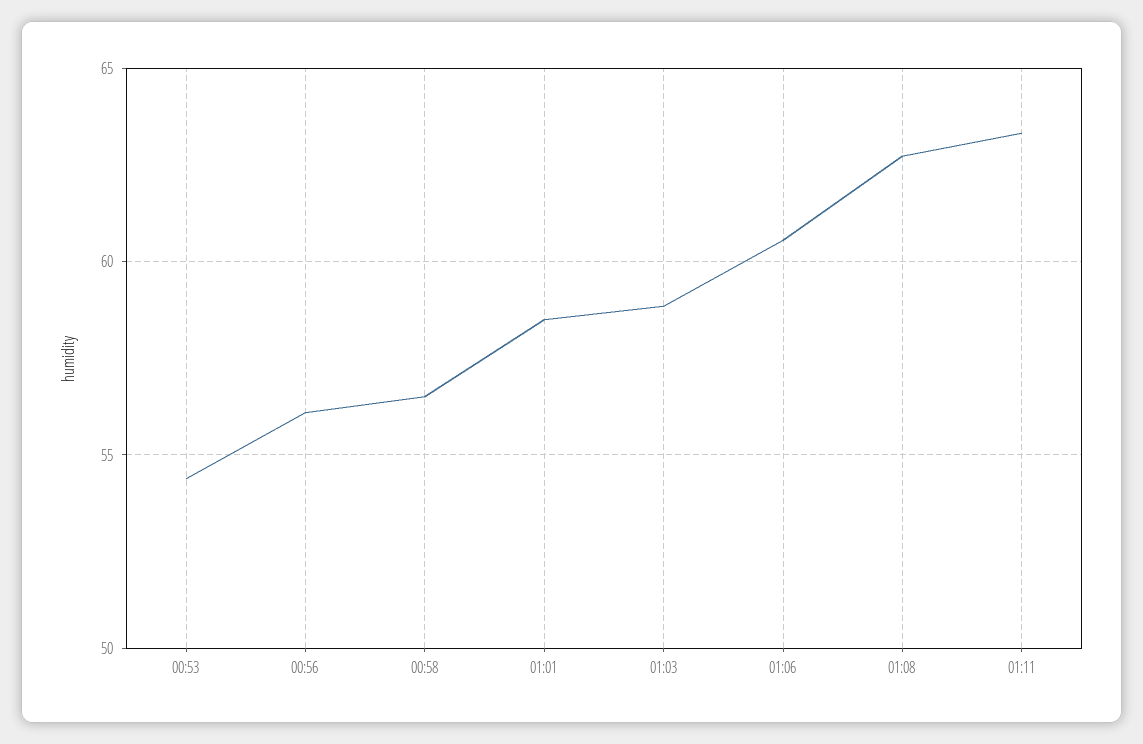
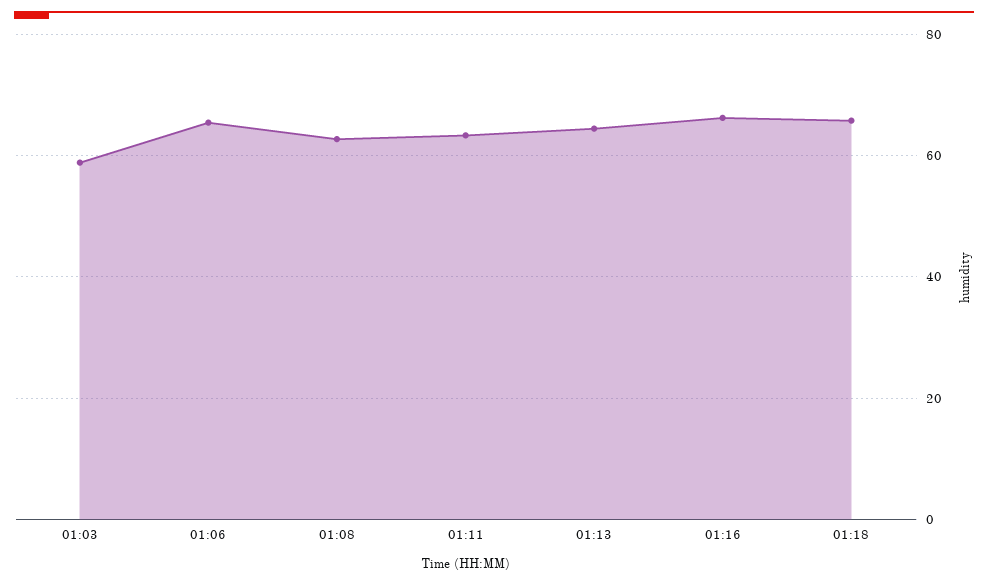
00:53: 54.5 -> none
00:56: 56 -> none
00:58: 56.5 -> none
01:01: 58.5 -> none
01:06: 60.5 -> 66
01:13: none -> 64
01:16: none -> 66
01:18: none -> 66

